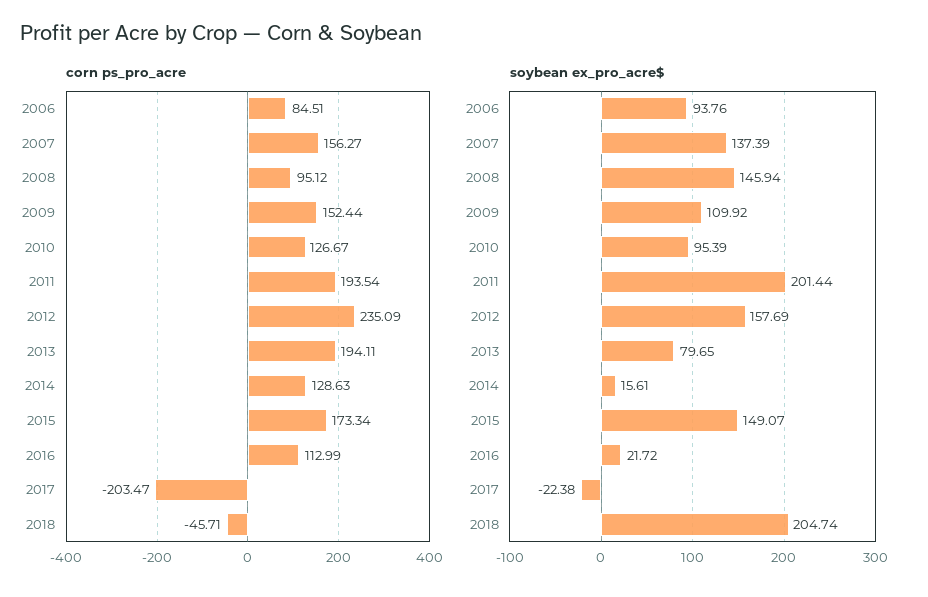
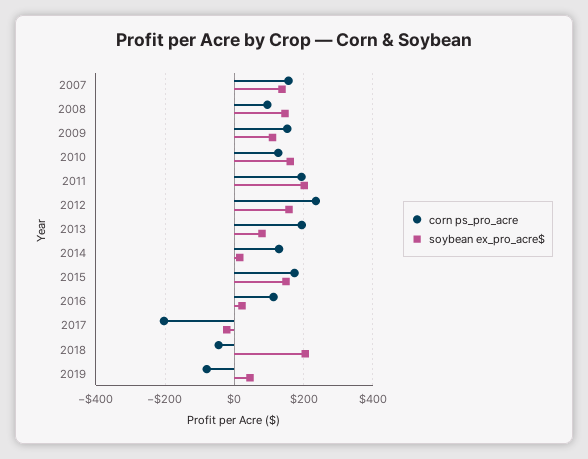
corn ps_pro_acre, 2006: 84.51 -> none
soybean ex_pro_acre$, 2006: 93.76 -> none
soybean ex_pro_acre$, 2010: 95.39 -> 160
corn ps_pro_acre, 2019: none -> -80
soybean ex_pro_acre$, 2019: none -> 40

